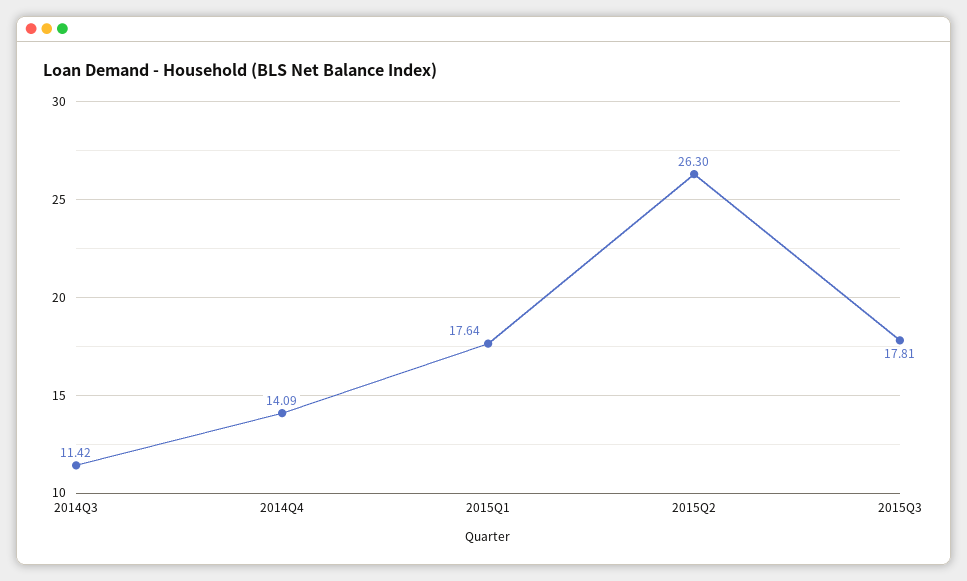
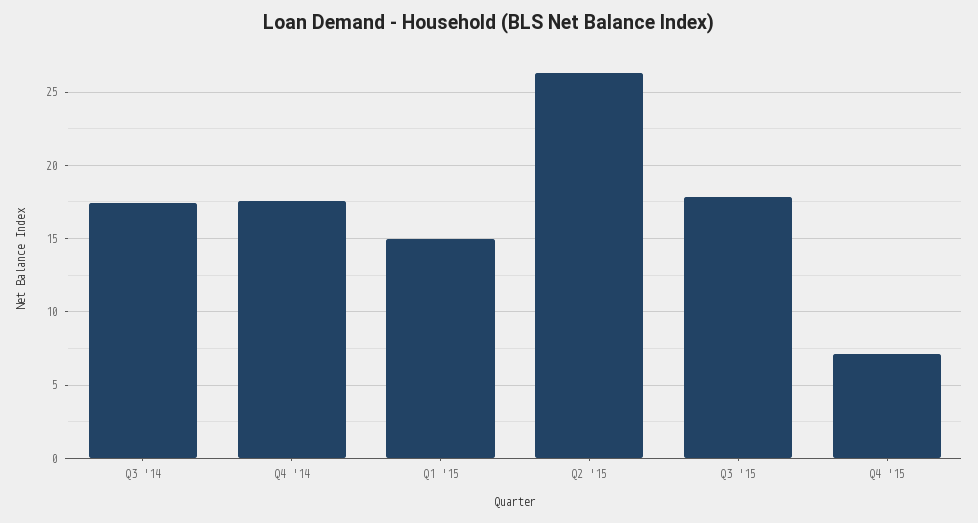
2014Q3: 11.42 -> 17.5
2014Q4: 14.09 -> 17.5
2015Q1: 17.64 -> 15
Q4 '15: none -> 7

